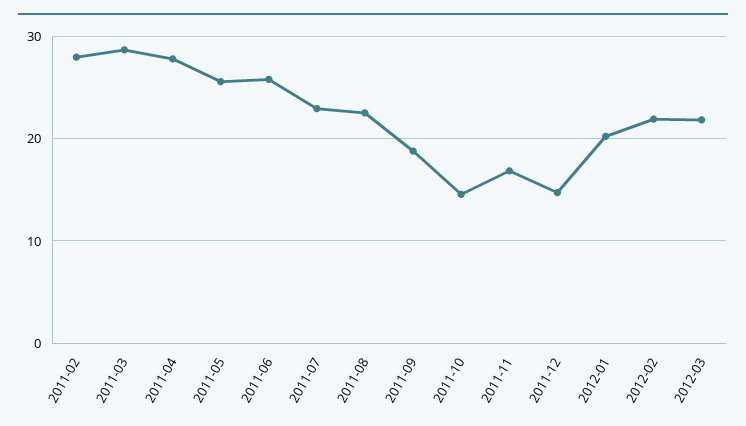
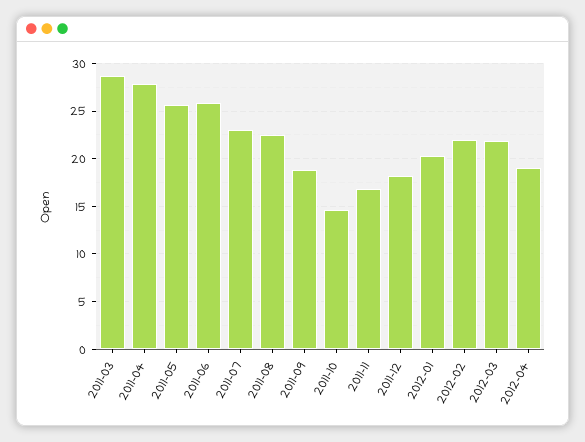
2011-02: 28 -> none
2011-12: 15 -> 18
2012-04: none -> 19

